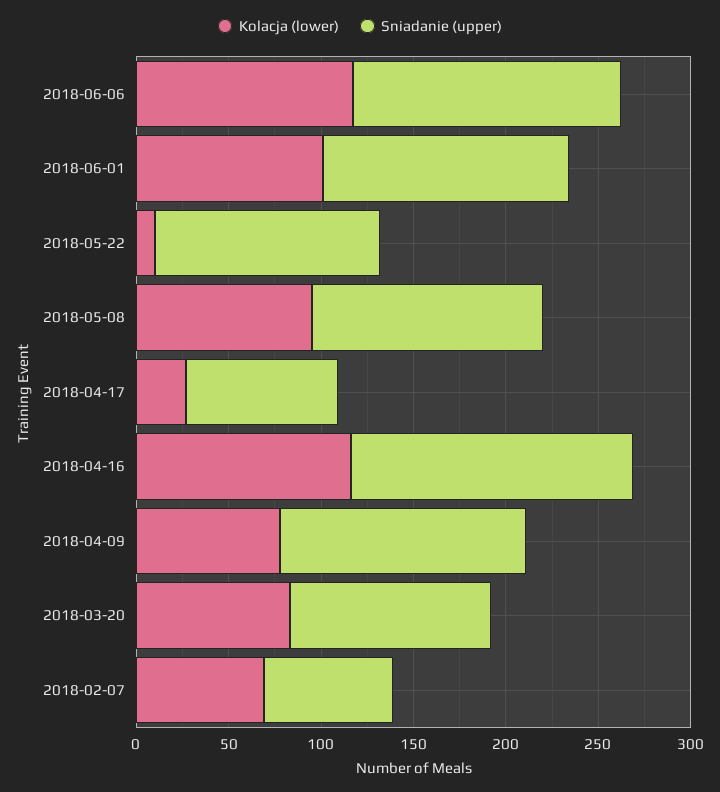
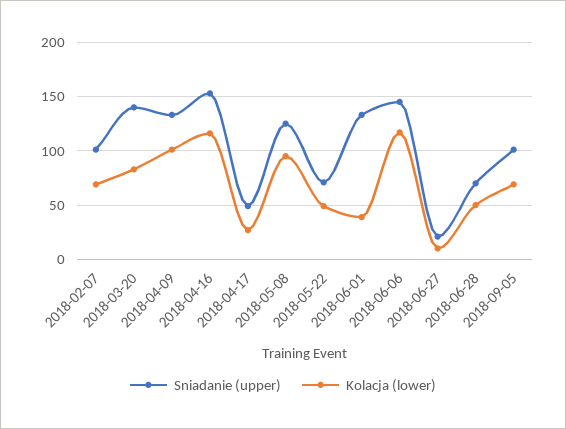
Kolacja (lower), 2018-06-01: 100 -> 40
Kolacja (lower), 2018-05-22: 10 -> 50
Sniadanie (upper), 2018-05-22: 120 -> 70
Sniadanie (upper), 2018-04-17: 80 -> 50
Kolacja (lower), 2018-04-09: 80 -> 100
Sniadanie (upper), 2018-03-20: 110 -> 140
Sniadanie (upper), 2018-02-07: 70 -> 100
Sniadanie (upper), 2018-06-27: none -> 20
Kolacja (lower), 2018-06-27: none -> 10
Sniadanie (upper), 2018-06-28: none -> 70
Kolacja (lower), 2018-06-28: none -> 50
Sniadanie (upper), 2018-09-05: none -> 100
Kolacja (lower), 2018-09-05: none -> 70

